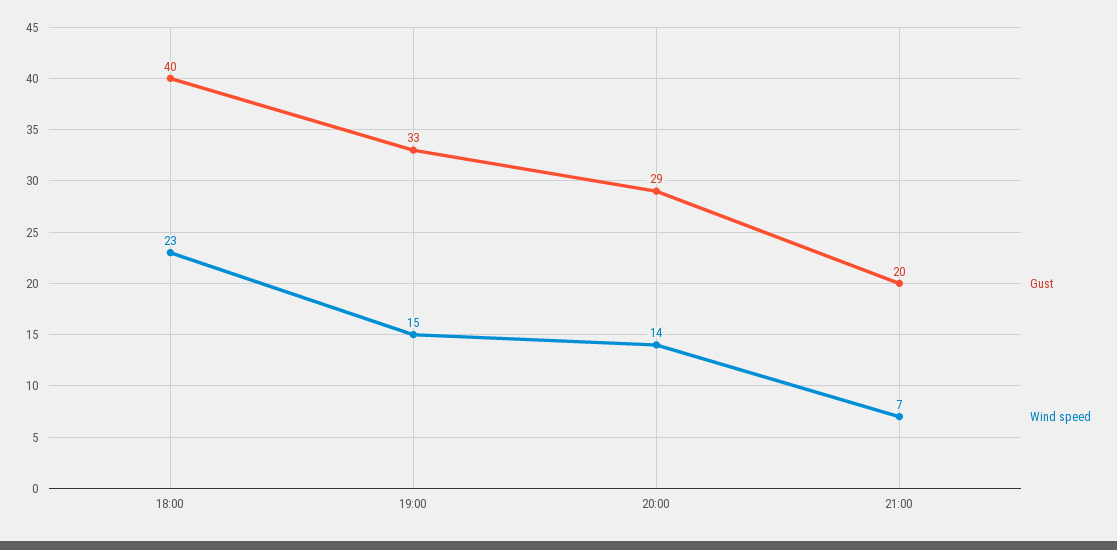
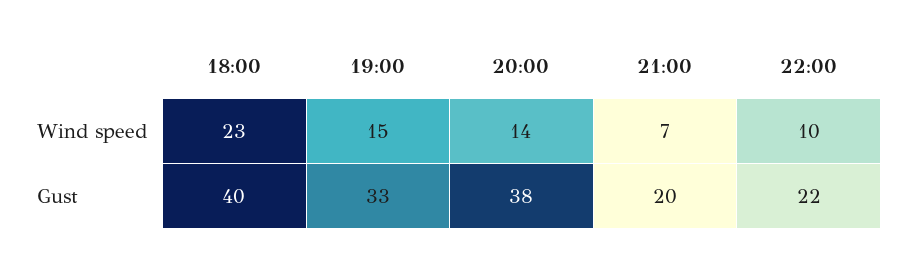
Gust, 20:00: 29 -> 38
Wind speed, 22:00: none -> 10
Gust, 22:00: none -> 22

